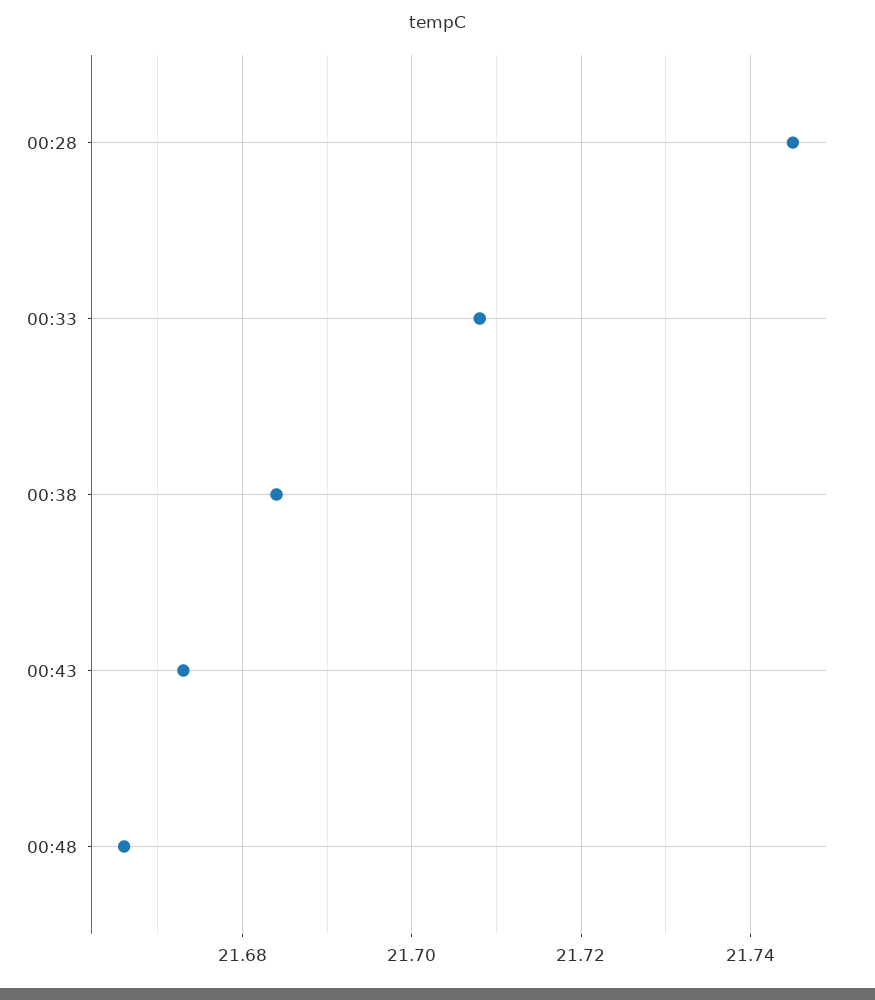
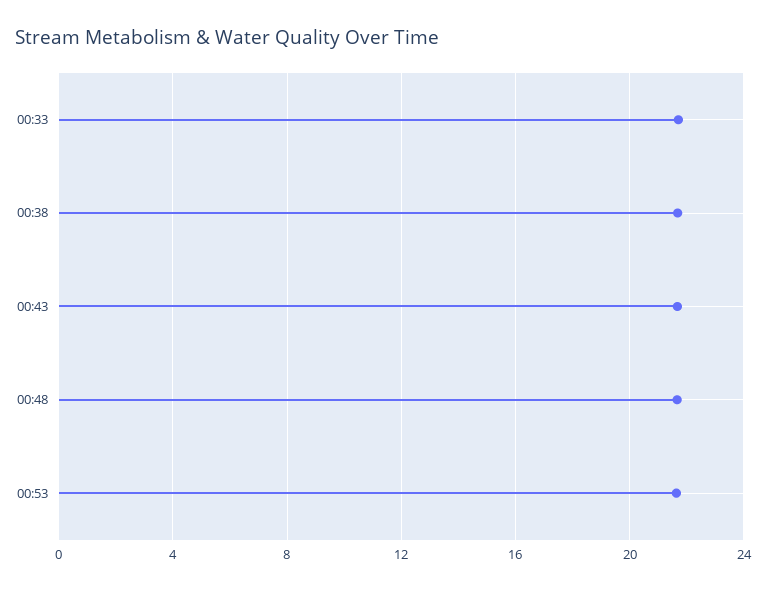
00:28: 21.745 -> none
00:53: none -> 21.5

